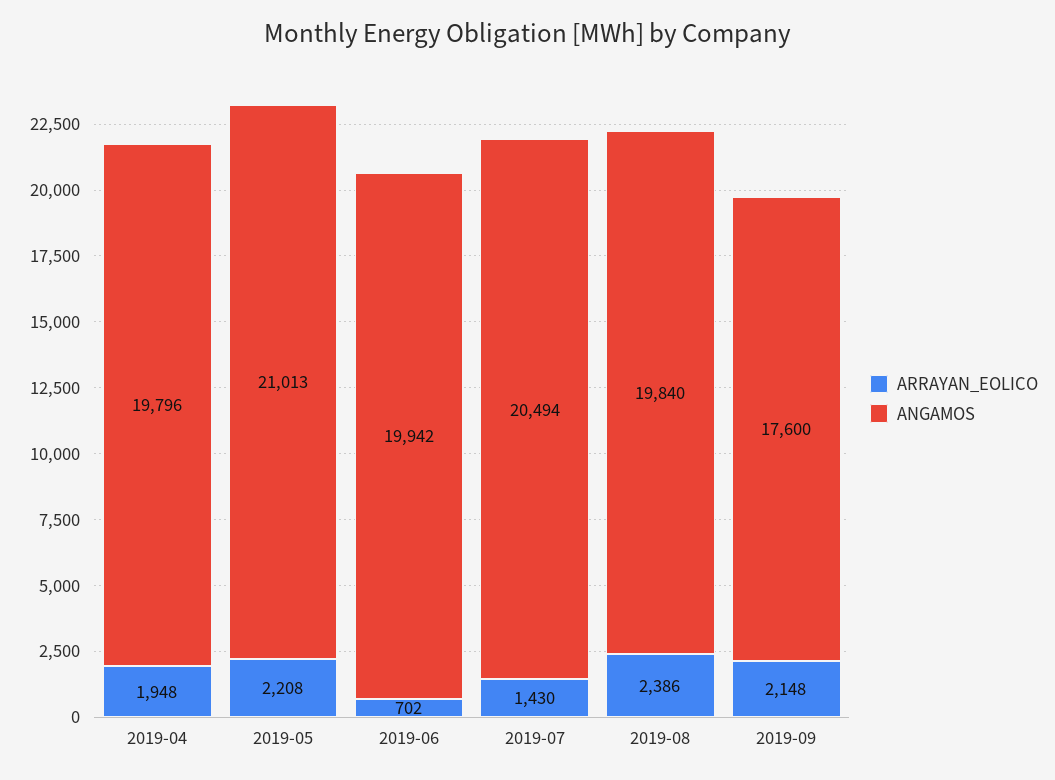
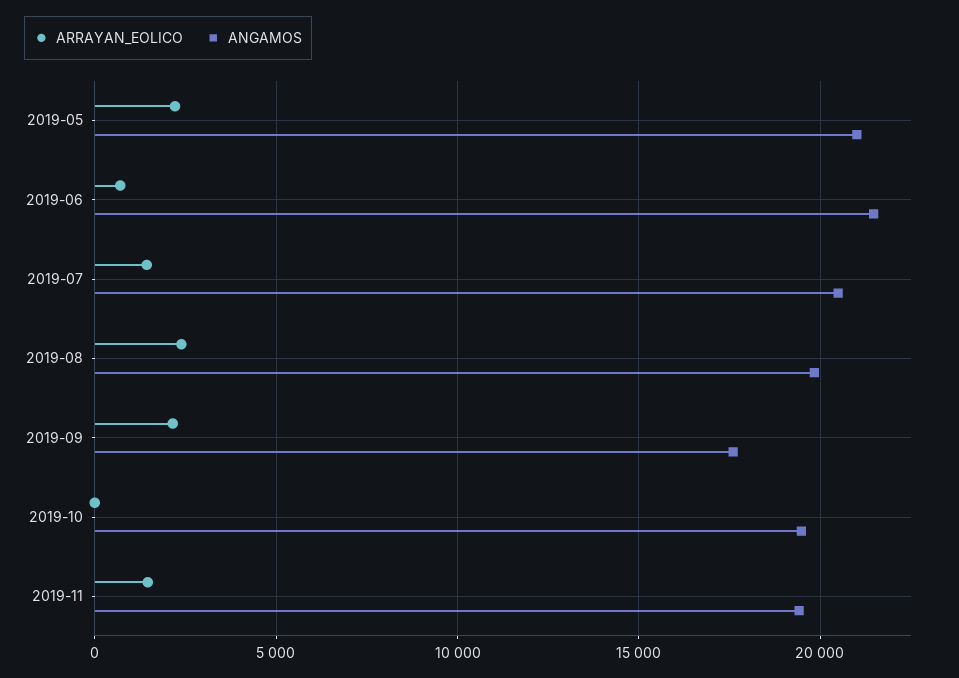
ARRAYAN_EOLICO, 2019-04: 1948 -> none
ANGAMOS, 2019-04: 19796 -> none
ANGAMOS, 2019-06: 19942 -> 21500
ARRAYAN_EOLICO, 2019-10: none -> 0
ANGAMOS, 2019-10: none -> 19500
ARRAYAN_EOLICO, 2019-11: none -> 1500
ANGAMOS, 2019-11: none -> 19500

